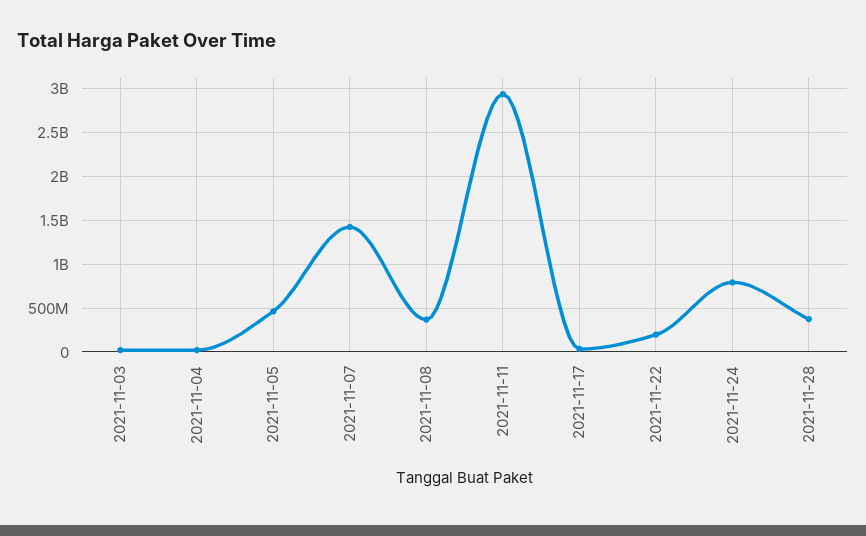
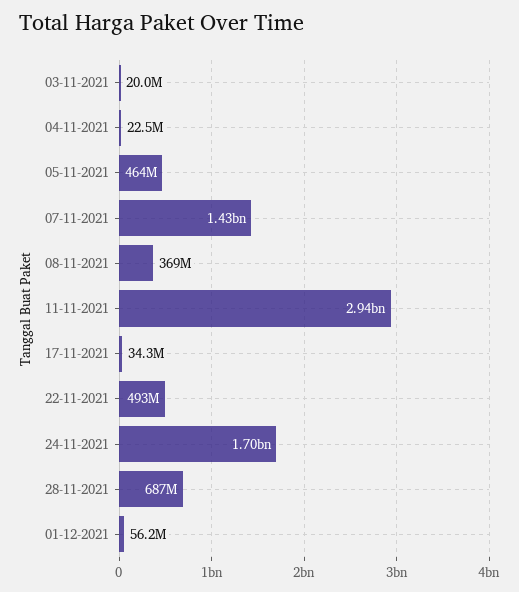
2021-11-22: 200000000 -> 493000000
2021-11-24: 800000000 -> 1700000000
2021-11-28: 400000000 -> 687000000
01-12-2021: none -> 56200000

